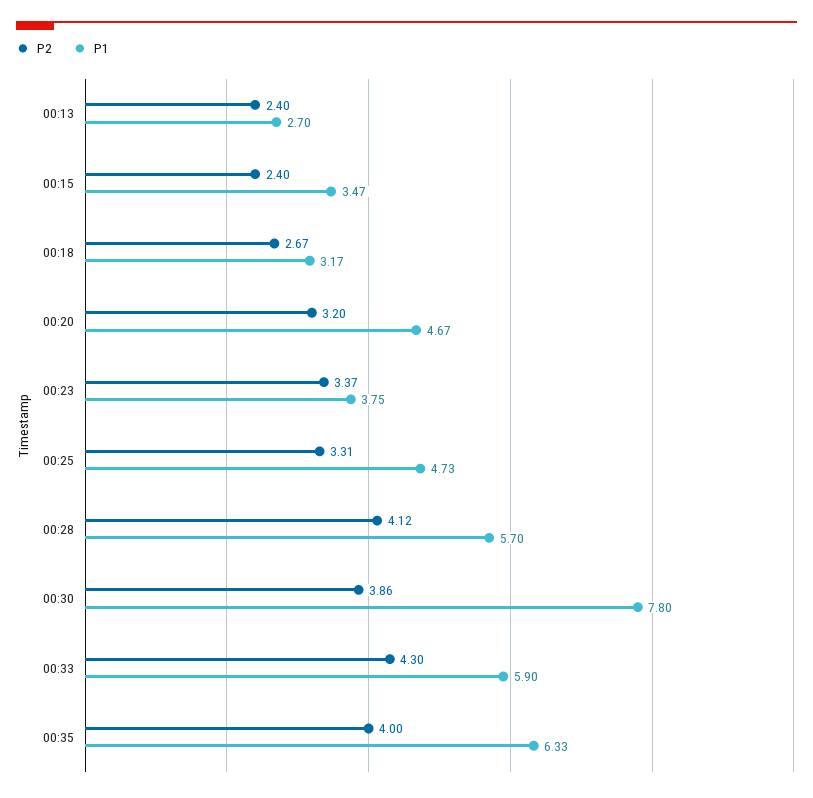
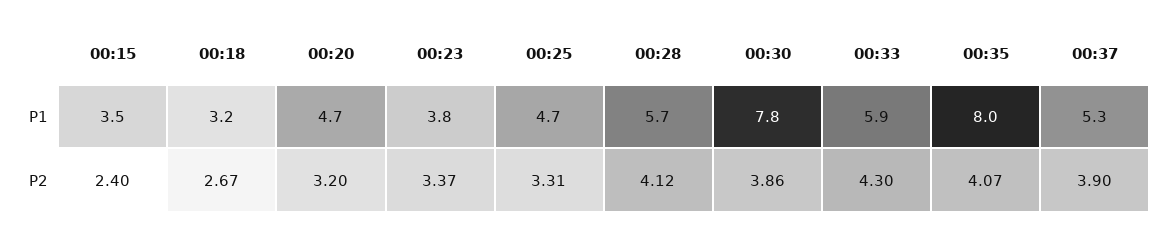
P2, 00:13: 2.4 -> none
P1, 00:13: 2.7 -> none
P2, 00:35: 4 -> 4.07
P1, 00:35: 6.33 -> 8
P1, 00:37: none -> 5.3
P2, 00:37: none -> 3.9

